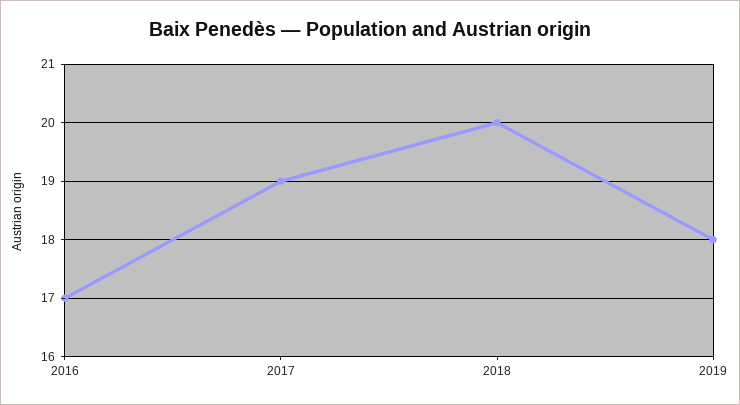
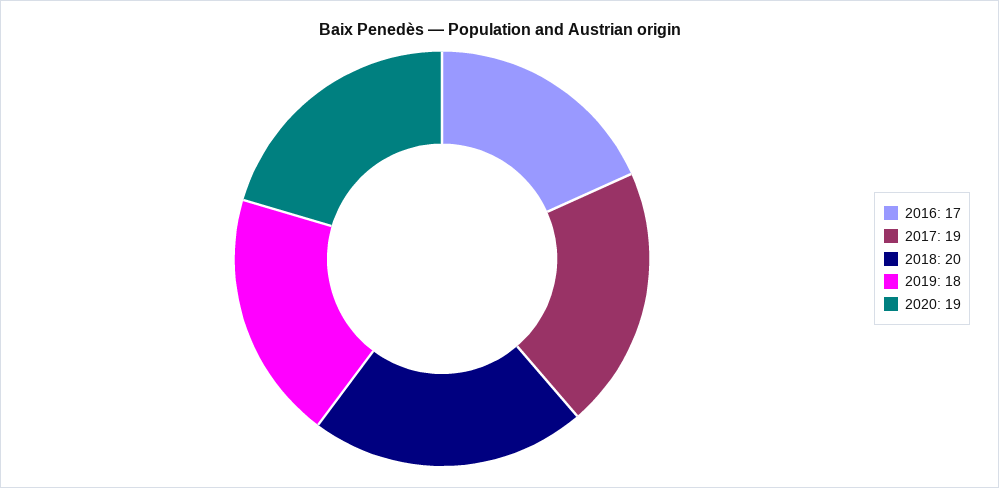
2020: none -> 19

